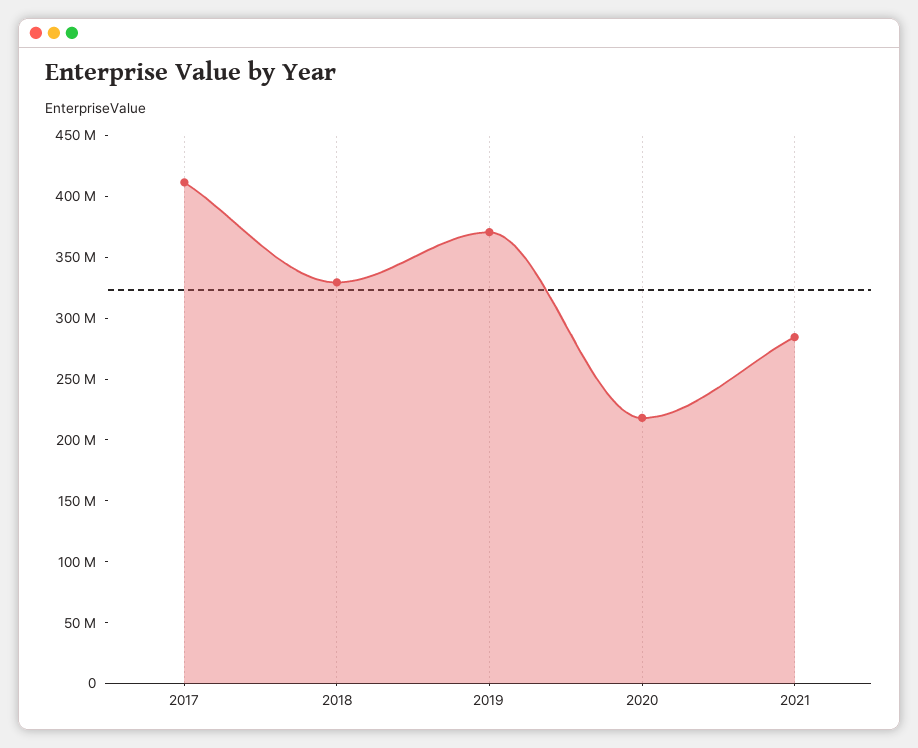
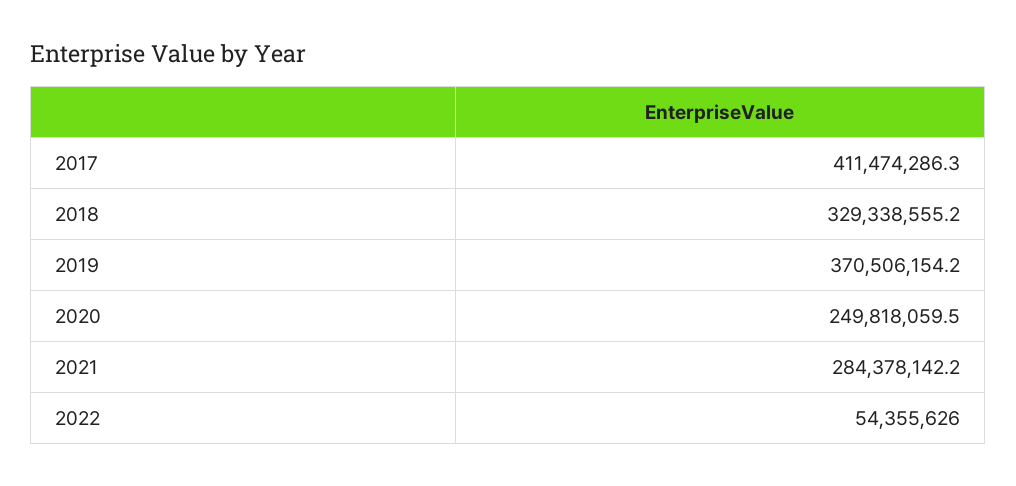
2020: 220000000 -> 249818059.5
2022: none -> 54355626

